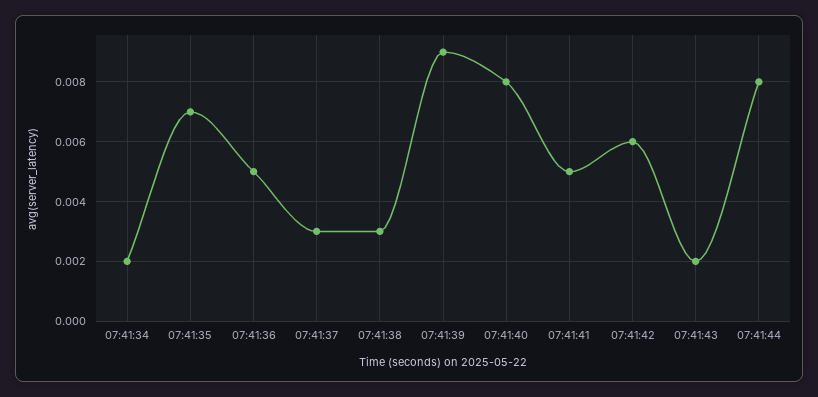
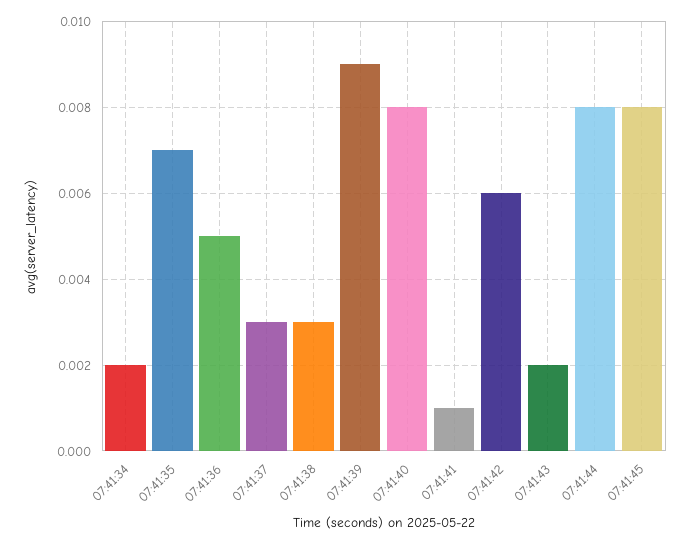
07:41:41: 0.005 -> 0.001
07:41:45: none -> 0.008

